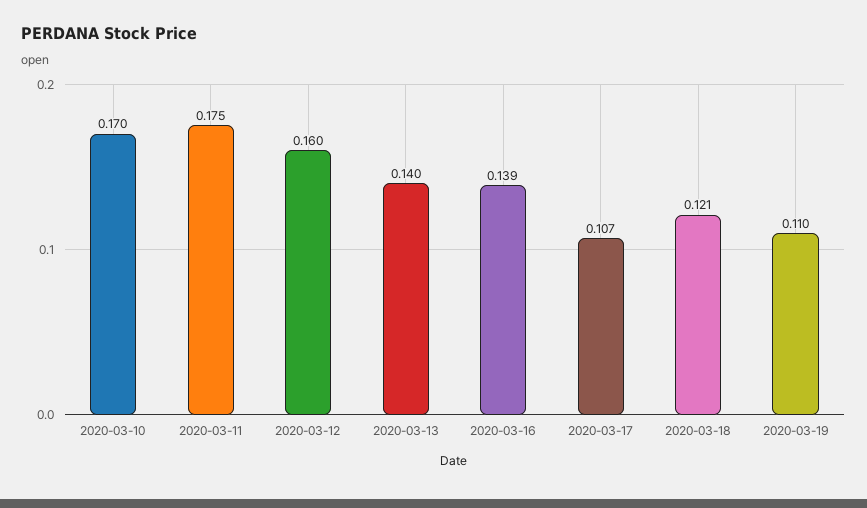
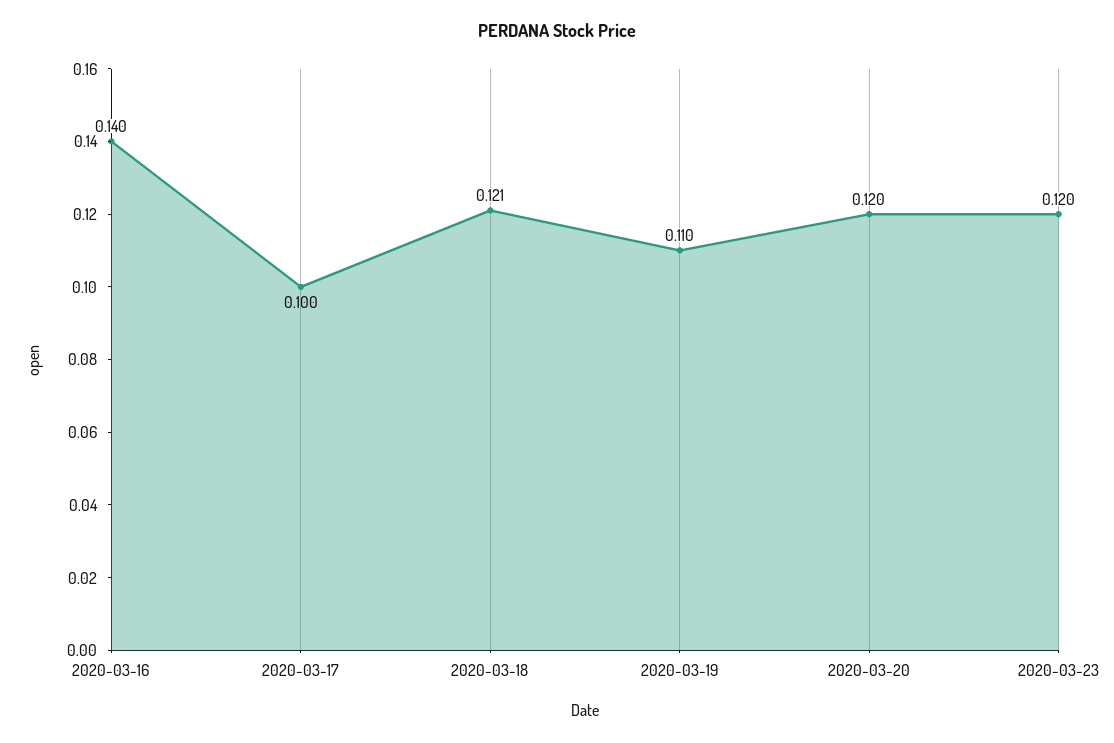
2020-03-10: 0.17 -> none
2020-03-11: 0.175 -> none
2020-03-12: 0.16 -> none
2020-03-13: 0.14 -> none
2020-03-16: 0.139 -> 0.14
2020-03-17: 0.107 -> 0.1
2020-03-20: none -> 0.12
2020-03-23: none -> 0.12

